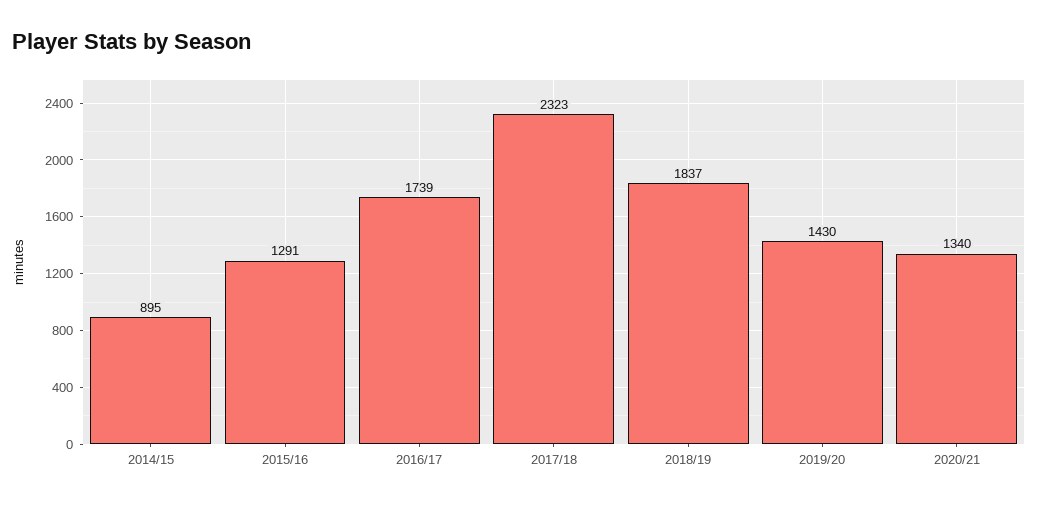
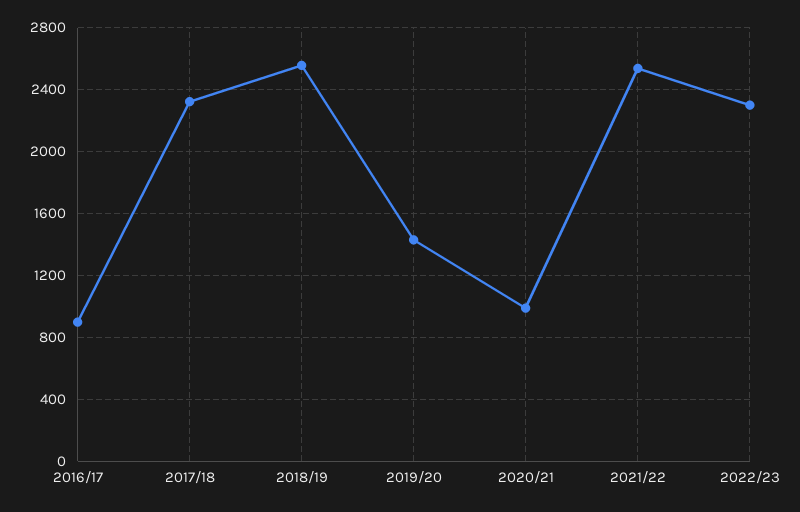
2014/15: 895 -> none
2015/16: 1291 -> none
2016/17: 1739 -> 900
2018/19: 1837 -> 2550
2020/21: 1340 -> 1000
2021/22: none -> 2550
2022/23: none -> 2300

